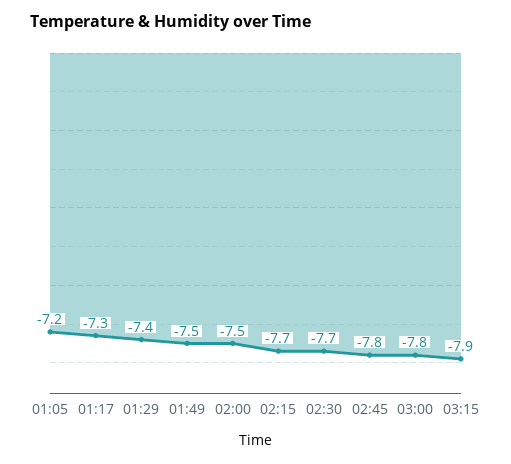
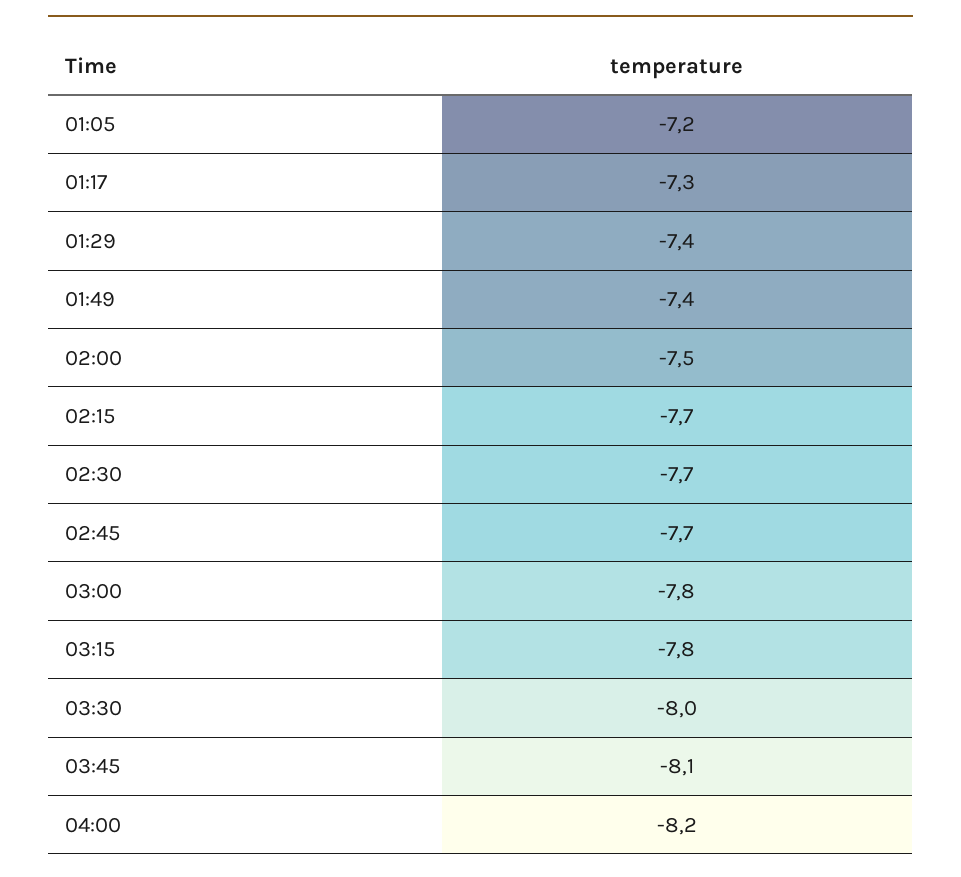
01:49: -7.5 -> -7.4
02:45: -7.8 -> -7.7
03:15: -7.9 -> -7.8
03:30: none -> -8
03:45: none -> -8.1
04:00: none -> -8.2

